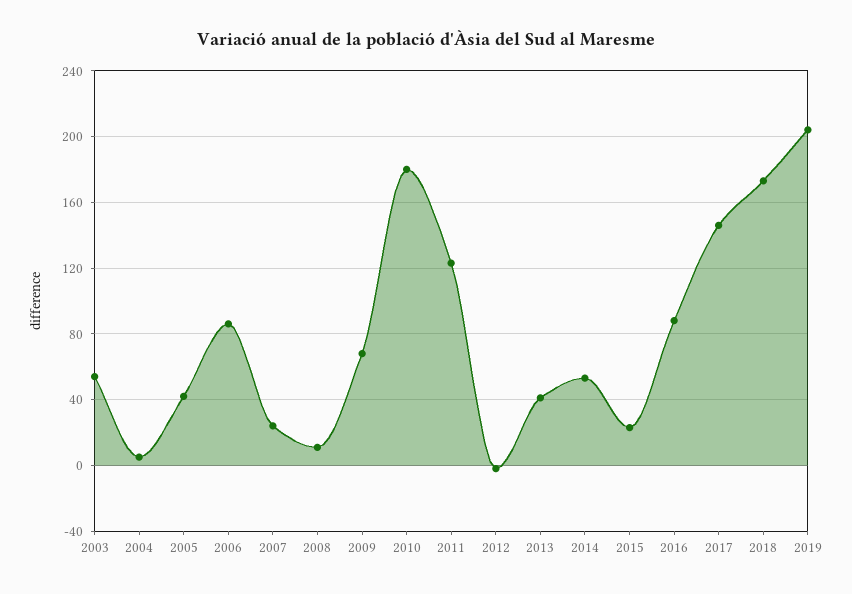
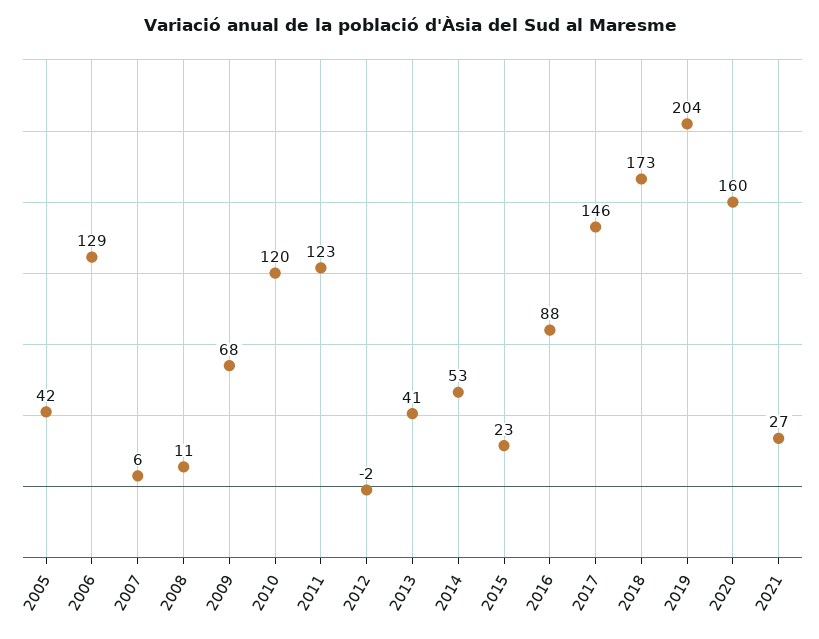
2003: 55 -> none
2004: 5 -> none
2006: 85 -> 129
2007: 25 -> 6
2010: 180 -> 120
2020: none -> 160
2021: none -> 27

